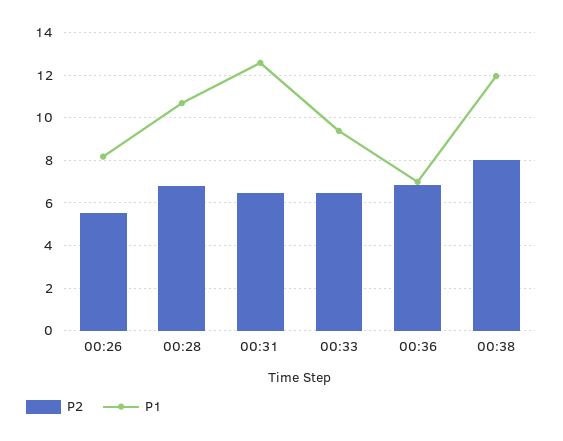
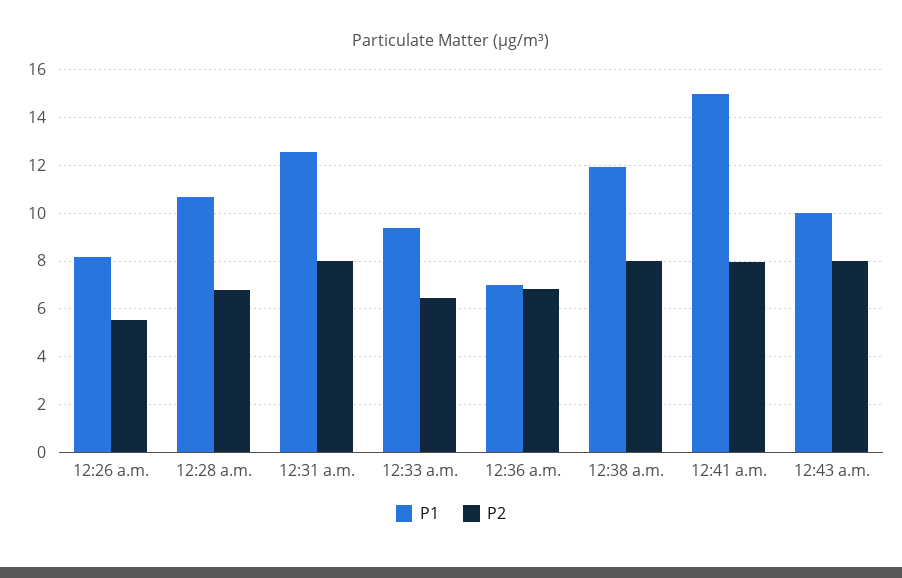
P2, 00:31: 6.5 -> 8
P1, 12:41 a.m.: none -> 15
P2, 12:41 a.m.: none -> 8
P1, 12:43 a.m.: none -> 10
P2, 12:43 a.m.: none -> 8

